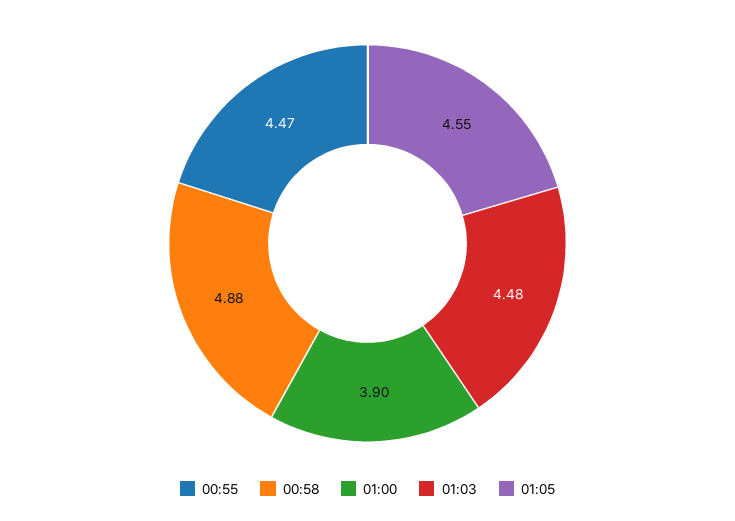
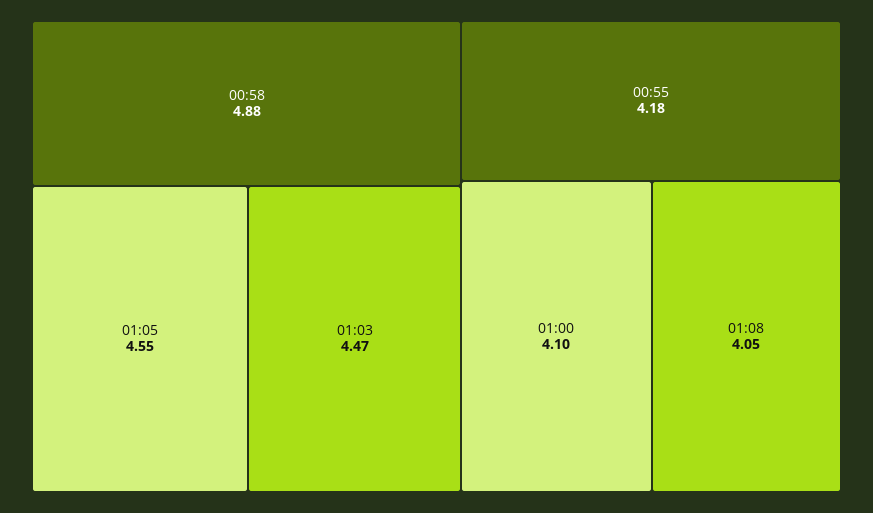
00:55: 4.47 -> 4.18
01:00: 3.9 -> 4.1
01:03: 4.48 -> 4.47
01:08: none -> 4.05

